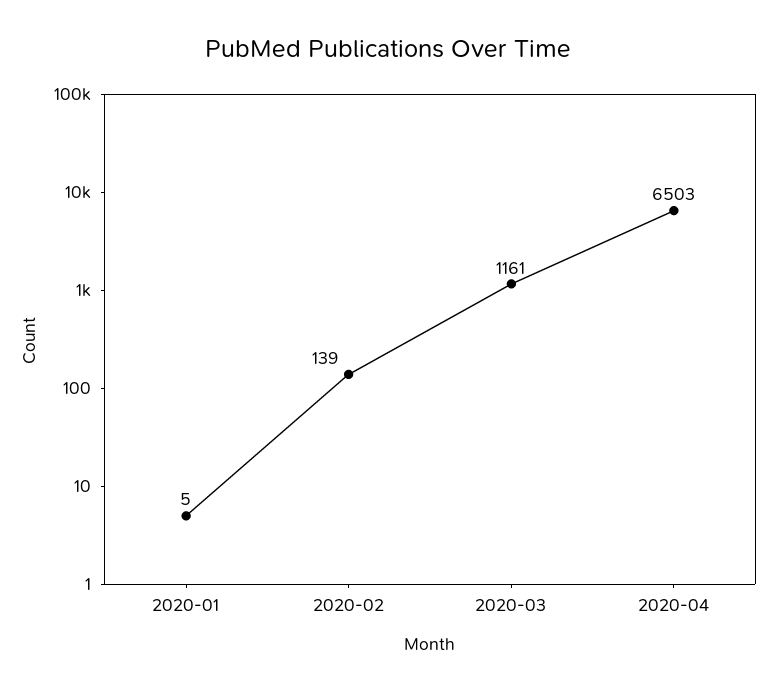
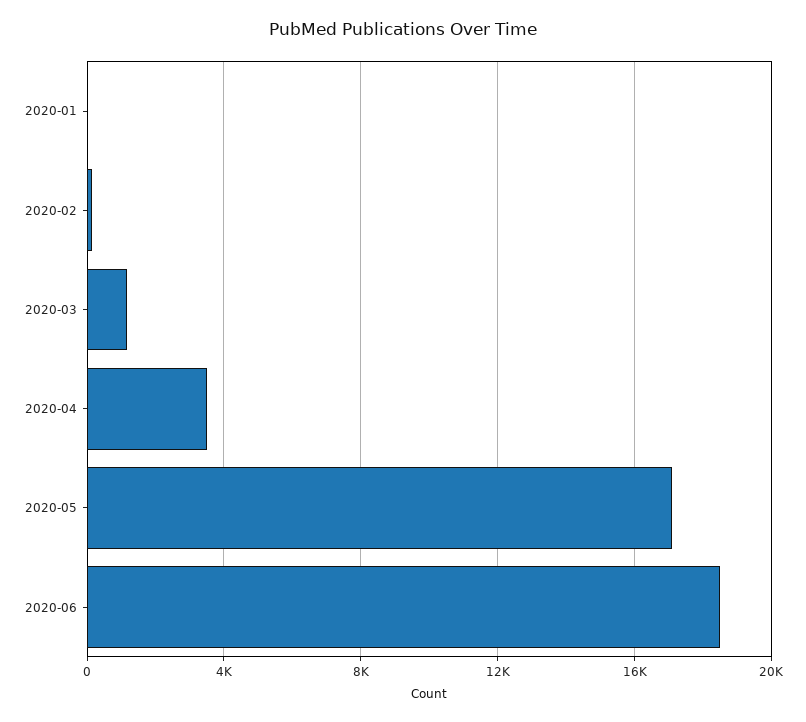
2020-04: 6503 -> 3500
2020-05: none -> 17000
2020-06: none -> 18500

